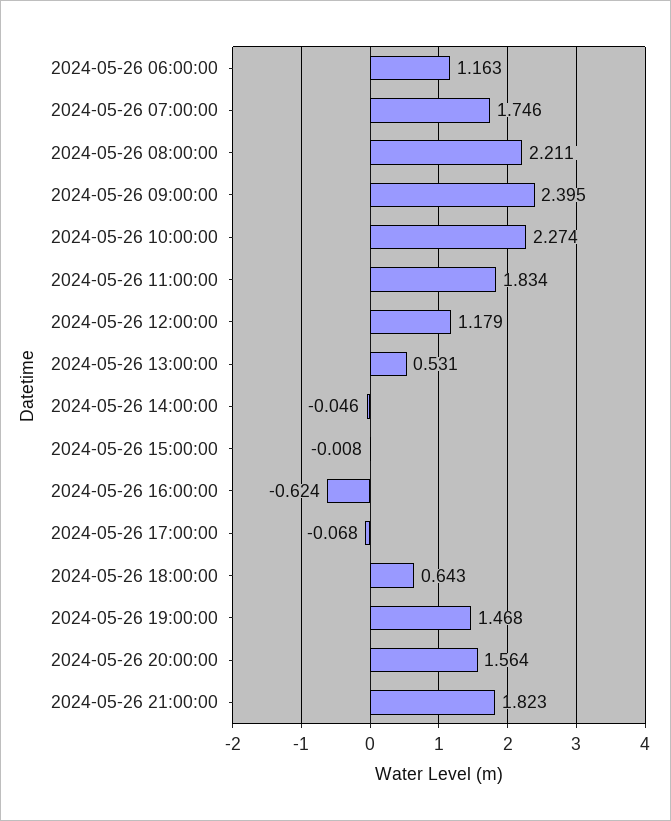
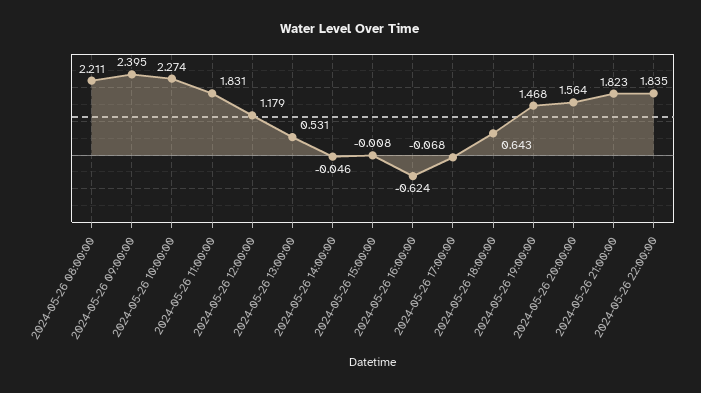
2024-05-26 06:00:00: 1.163 -> none
2024-05-26 07:00:00: 1.746 -> none
2024-05-26 11:00:00: 1.834 -> 1.831
2024-05-26 22:00:00: none -> 1.835

